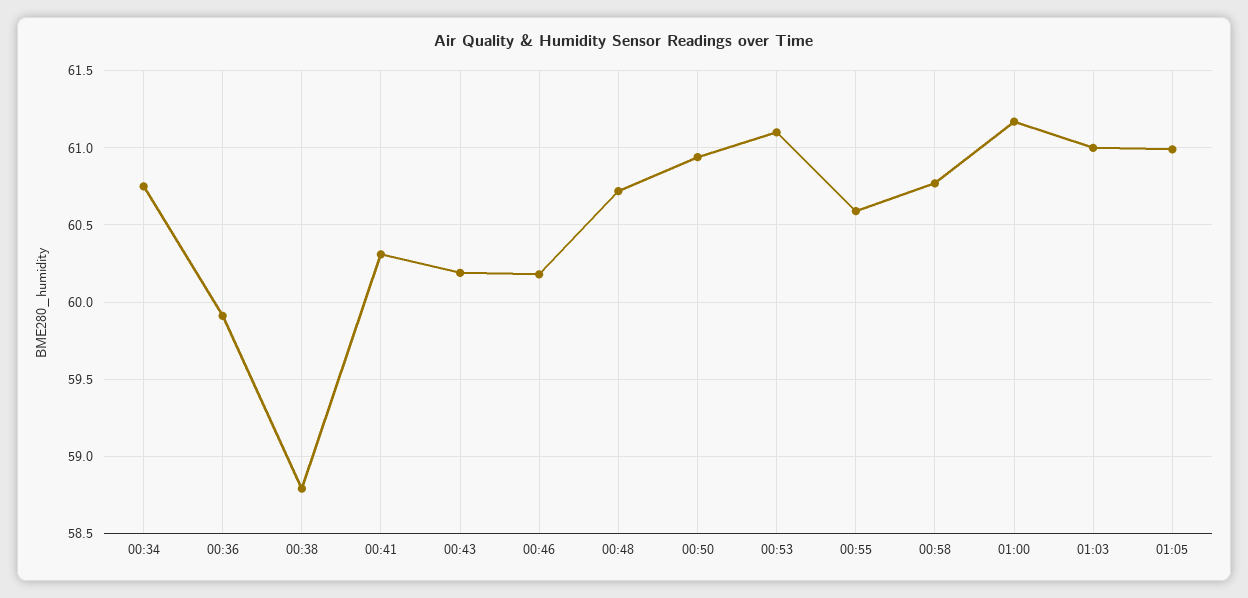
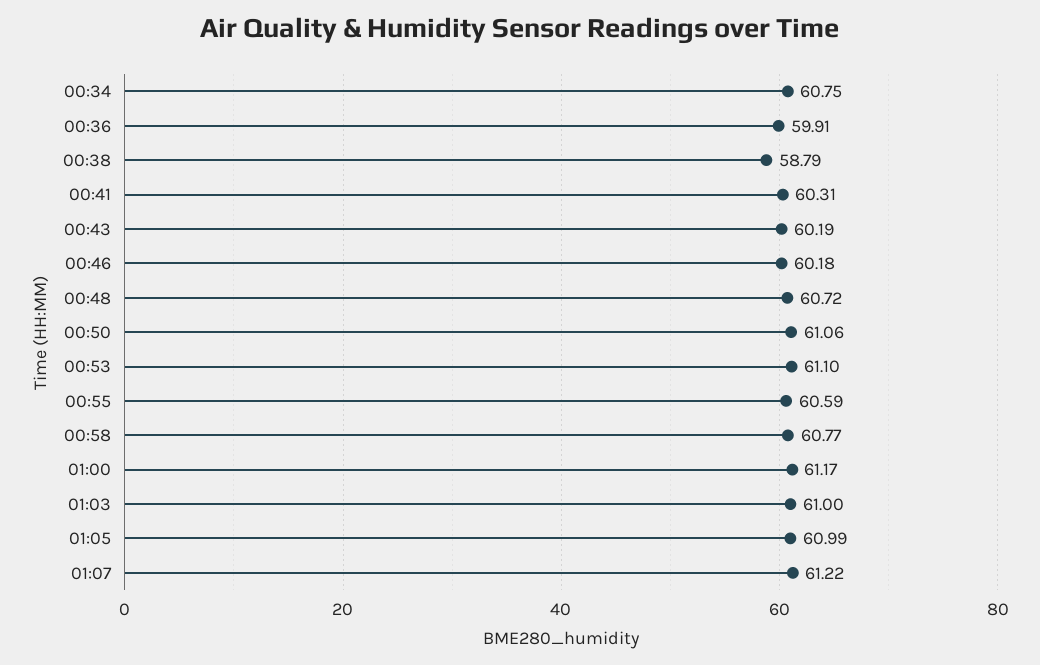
00:50: 60.95 -> 61.06
01:07: none -> 61.22

